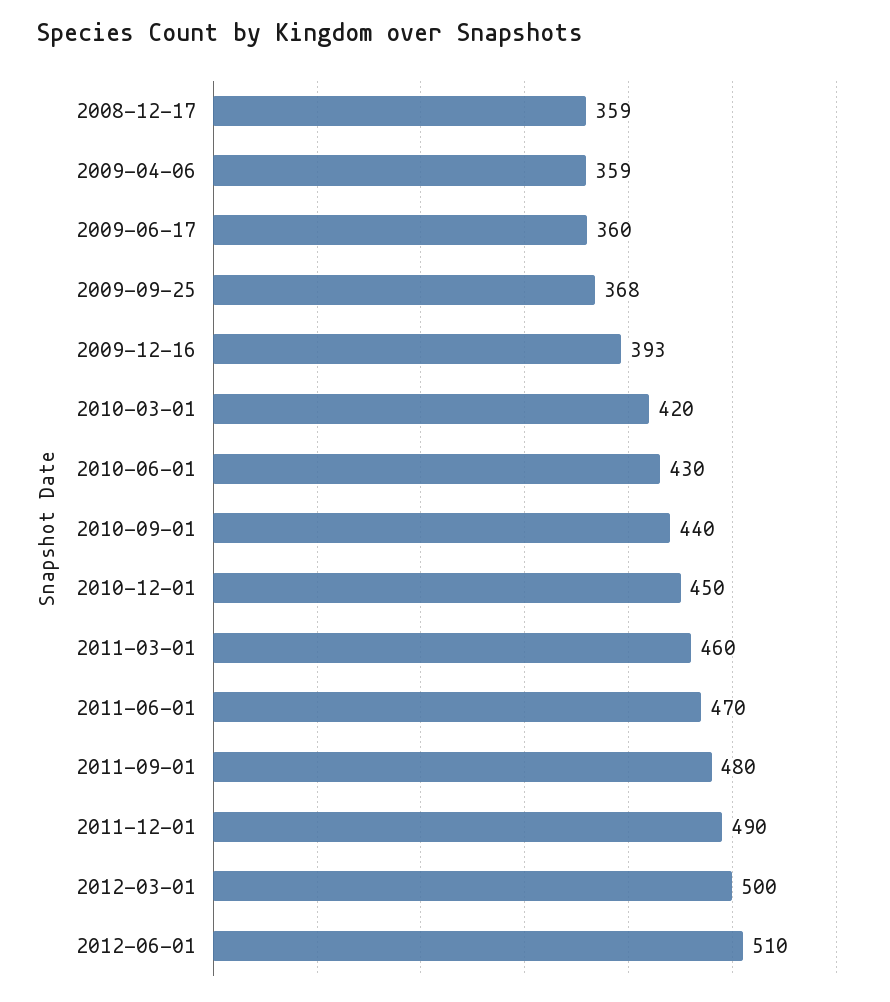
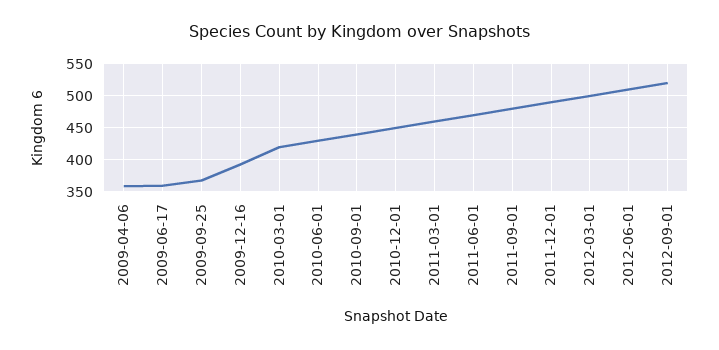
2008-12-17: 359 -> none
2012-09-01: none -> 520

